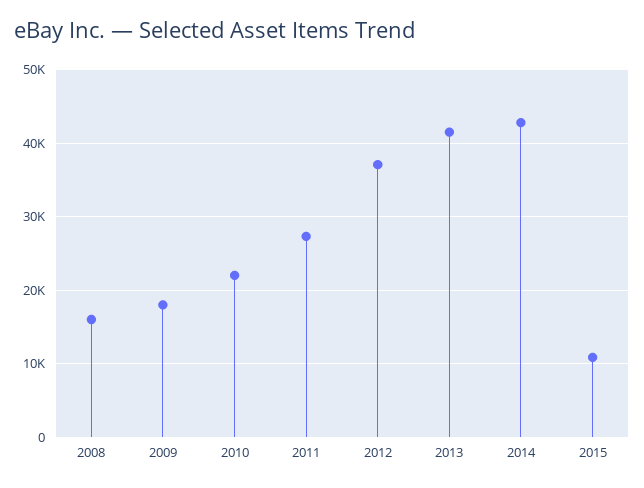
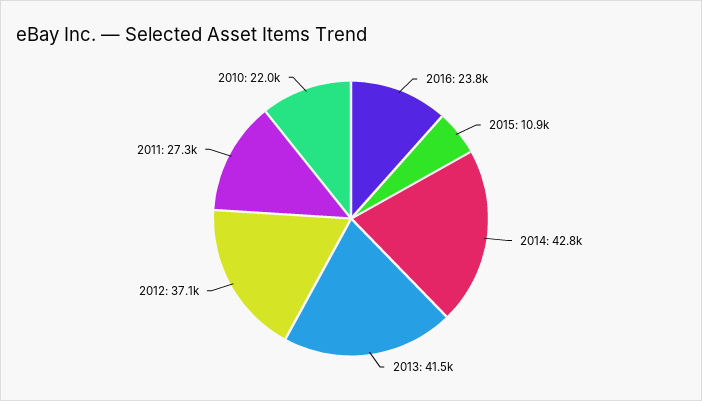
2008: 16000 -> none
2009: 18000 -> none
2016: none -> 23800

